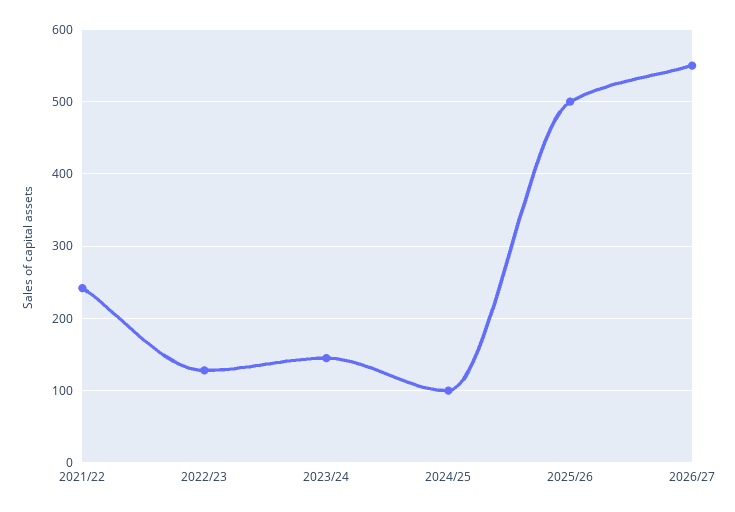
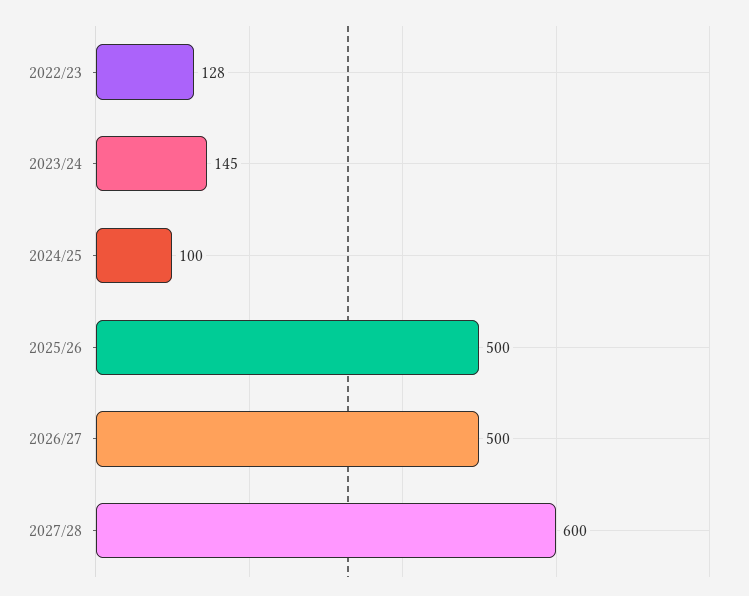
2021/22: 240 -> none
2026/27: 550 -> 500
2027/28: none -> 600

